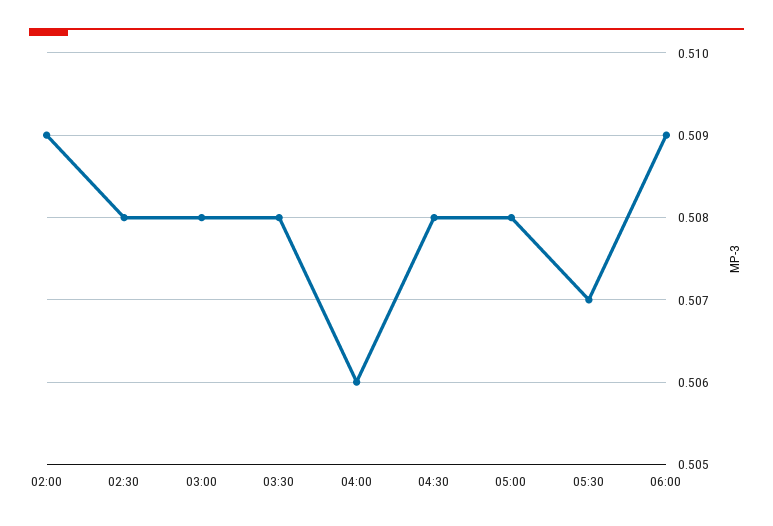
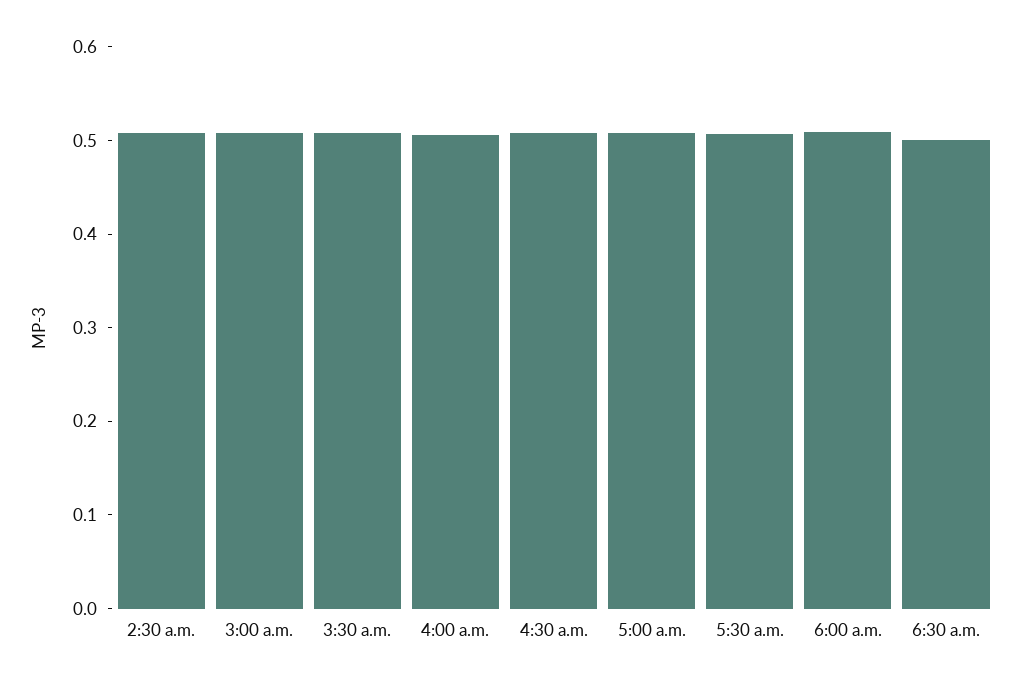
02:00: 0.509 -> none
6:30 a.m.: none -> 0.5

